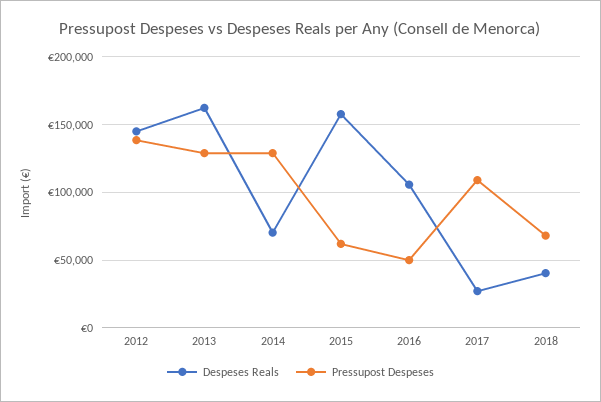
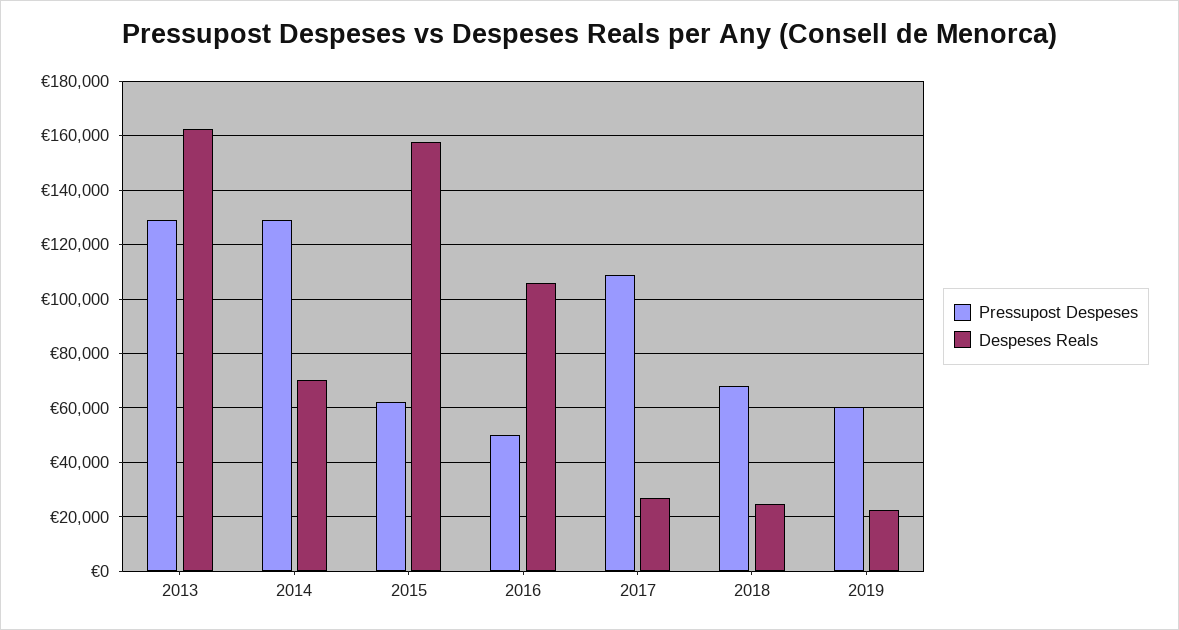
Despeses Reals, 2012: 145000 -> none
Pressupost Despeses, 2012: 140000 -> none
Despeses Reals, 2018: 40000 -> 25000
Pressupost Despeses, 2019: none -> 60000
Despeses Reals, 2019: none -> 22500

